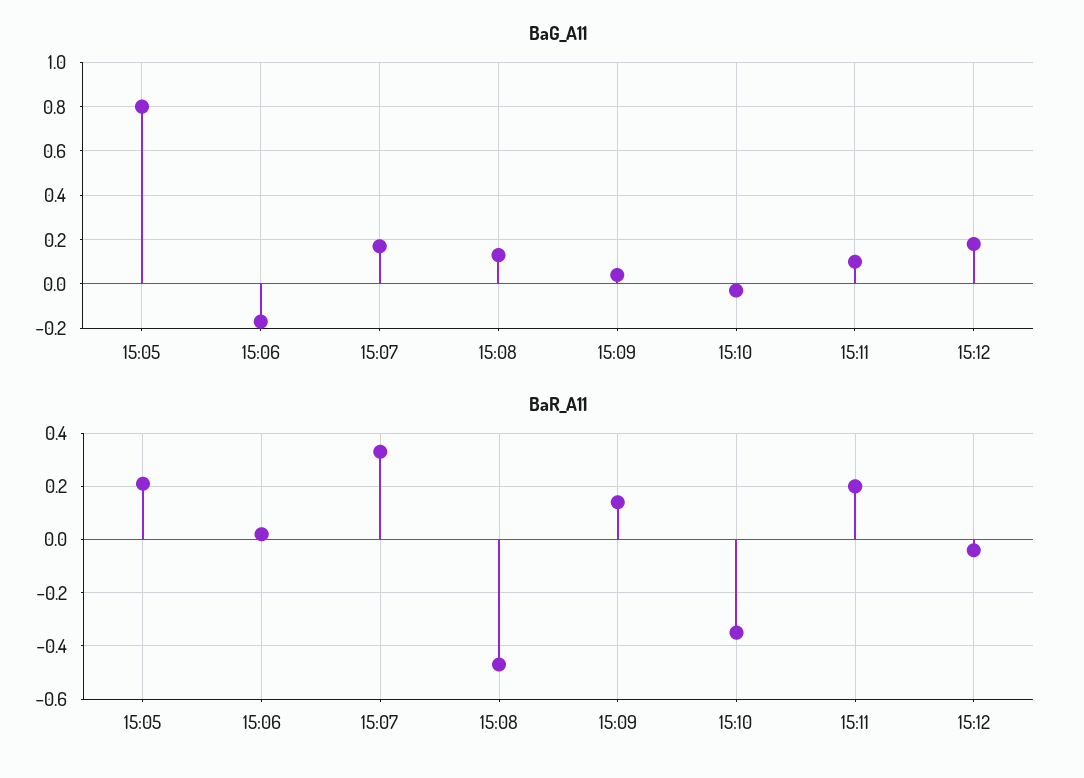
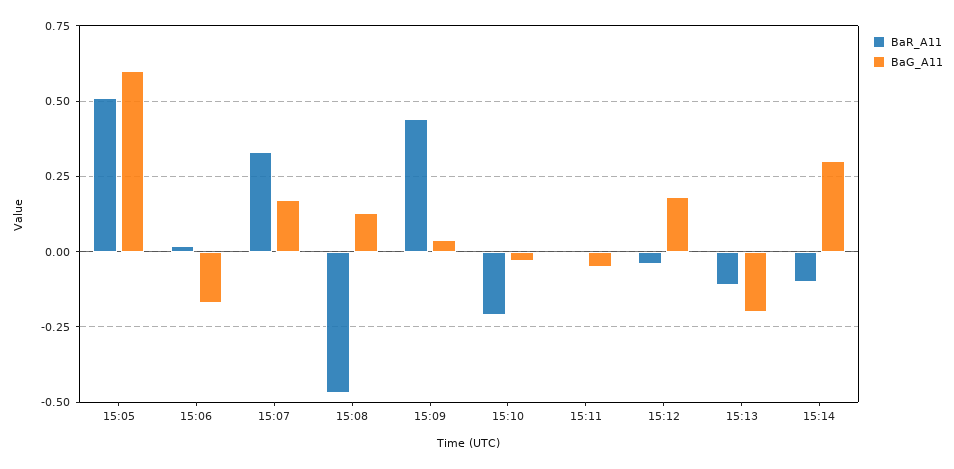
BaG_A11, 15:05: 0.8 -> 0.6
BaG_A11, 15:11: 0.1 -> -0.05
BaR_A11, 15:05: 0.2 -> 0.5
BaR_A11, 15:09: 0.15 -> 0.45
BaR_A11, 15:10: -0.35 -> -0.2
BaR_A11, 15:11: 0.2 -> 0
BaR_A11, 15:13: none -> -0.1
BaG_A11, 15:13: none -> -0.2
BaR_A11, 15:14: none -> -0.1
BaG_A11, 15:14: none -> 0.3

